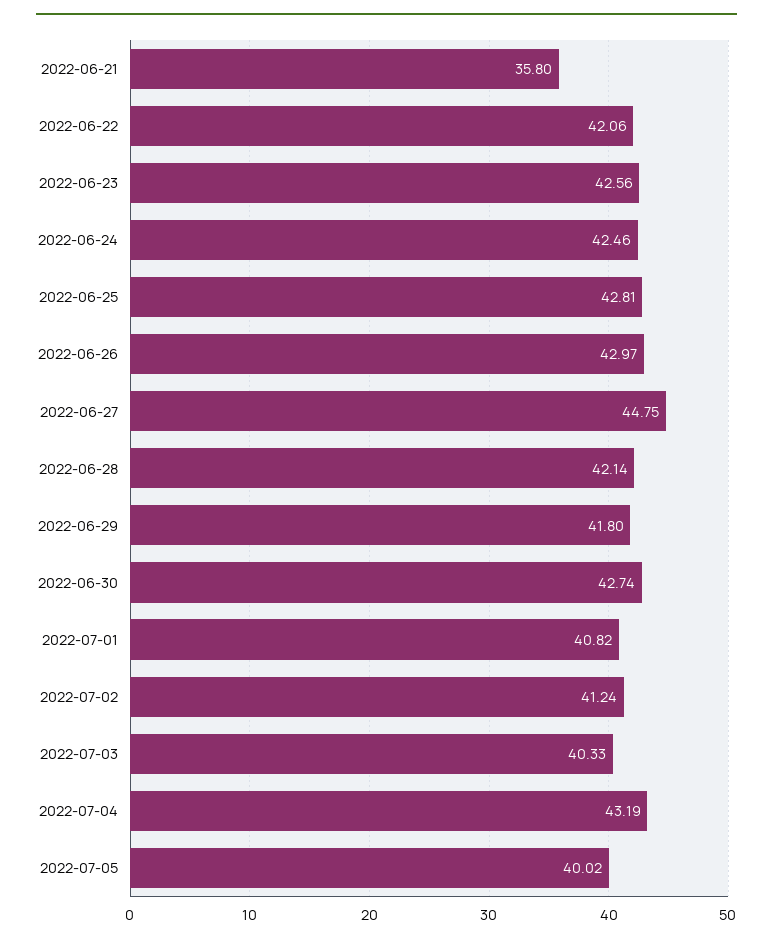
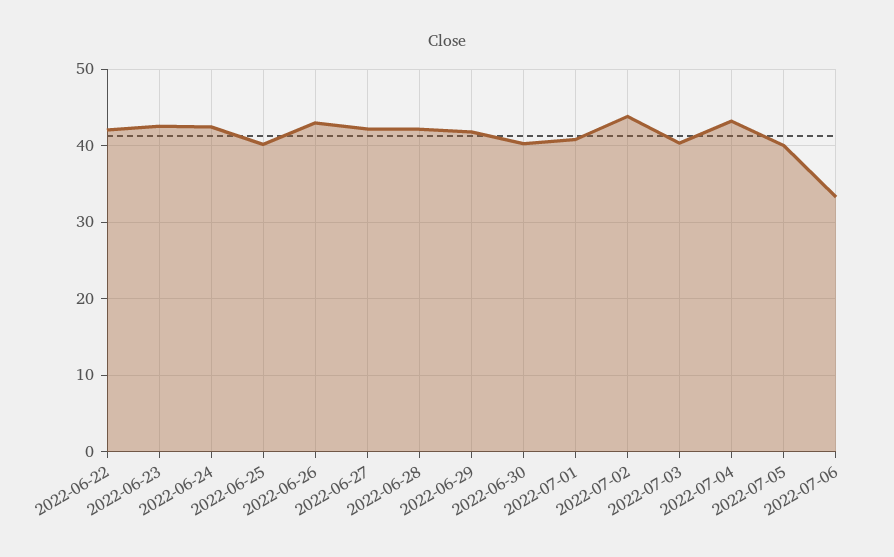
2022-06-21: 35.8 -> none
2022-06-25: 42.81 -> 40
2022-06-27: 44.75 -> 42
2022-06-30: 42.74 -> 40
2022-07-02: 41.24 -> 44
2022-07-06: none -> 33

